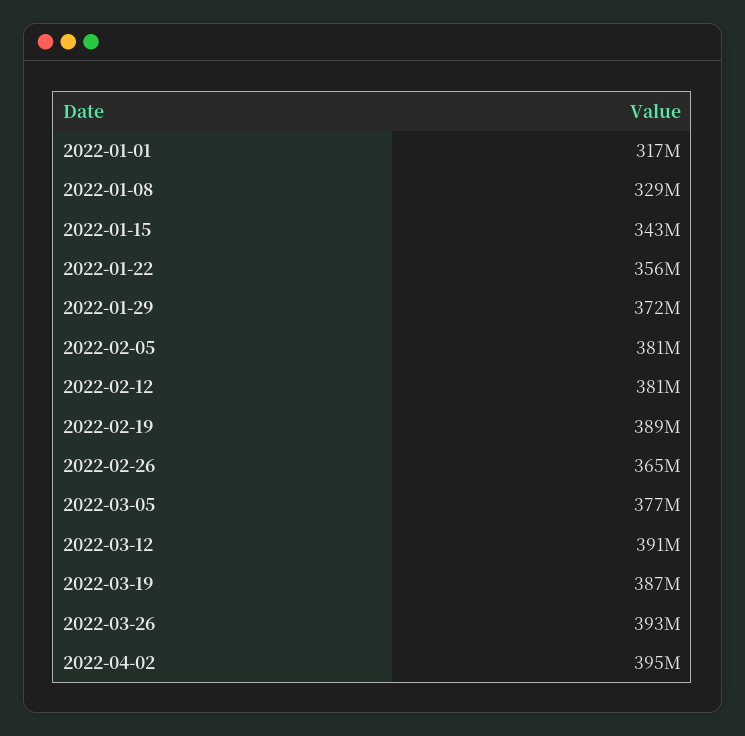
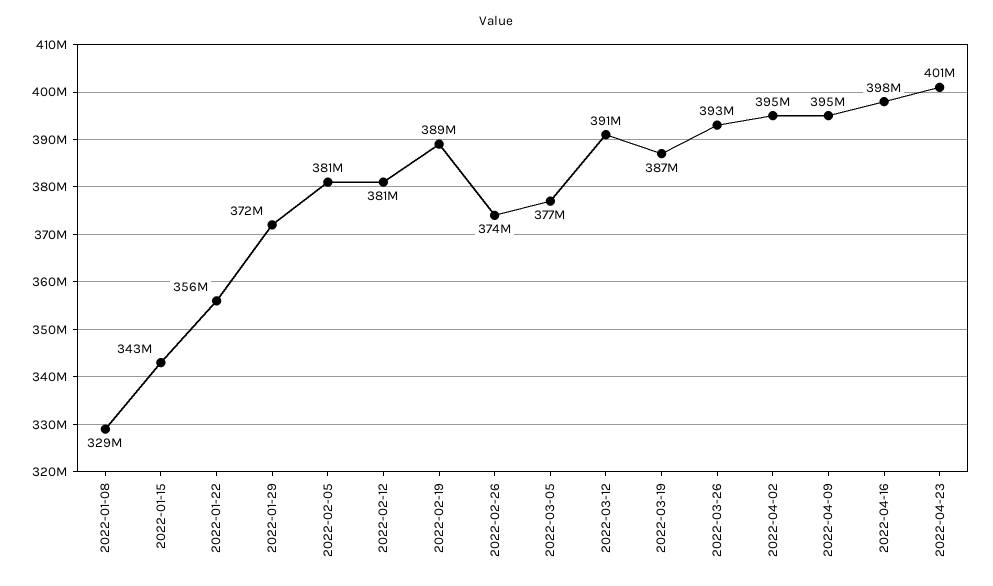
2022-01-01: 317000000 -> none
2022-02-26: 365000000 -> 374000000
2022-04-09: none -> 395000000
2022-04-16: none -> 398000000
2022-04-23: none -> 401000000

